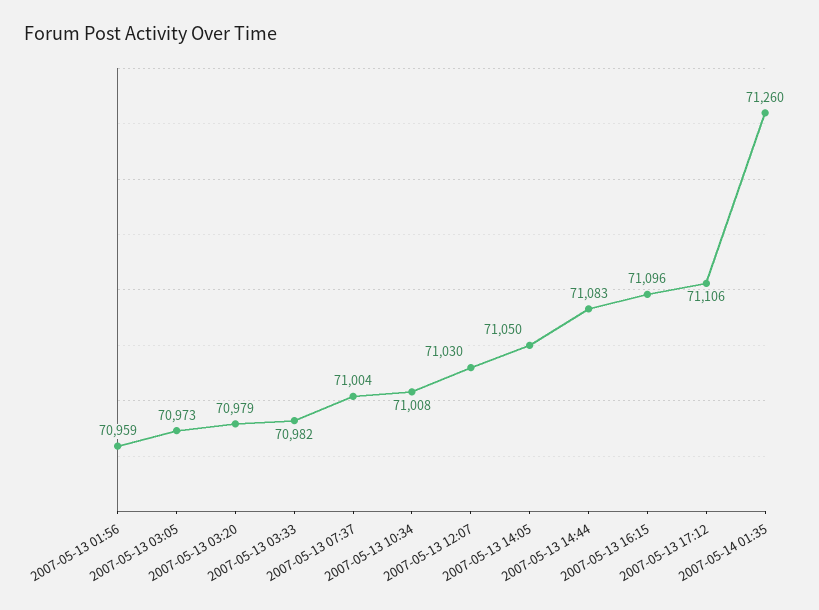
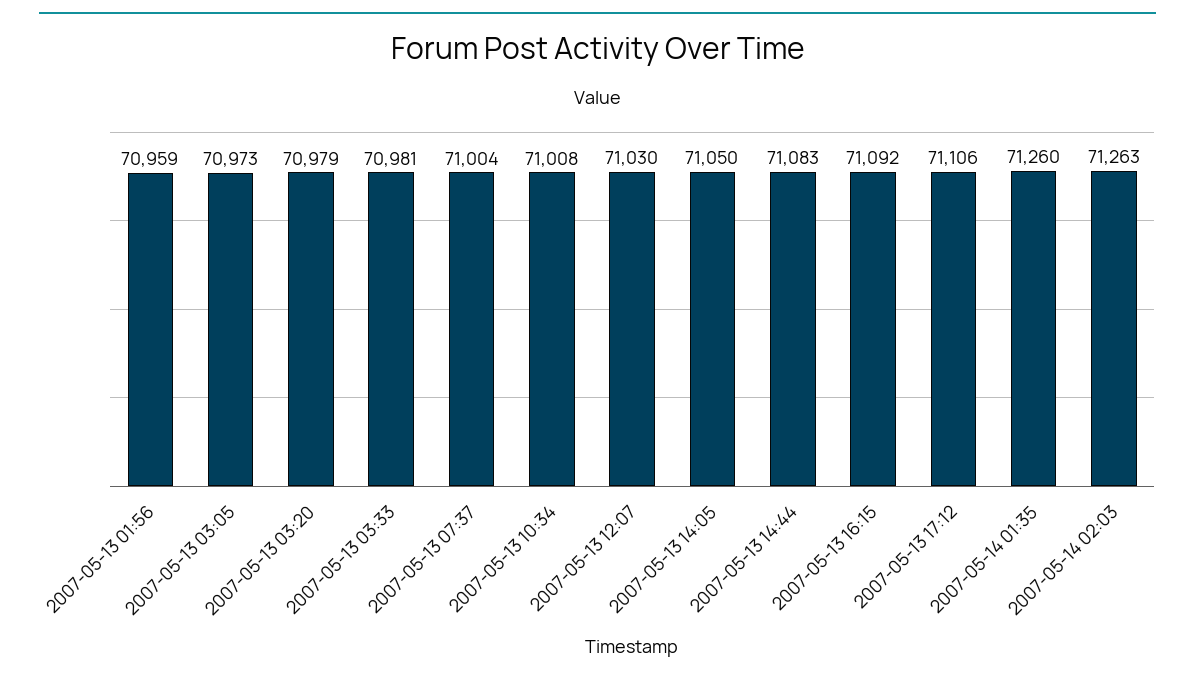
2007-05-13 03:33: 70982 -> 70981
2007-05-13 16:15: 71096 -> 71092
2007-05-14 02:03: none -> 71263

